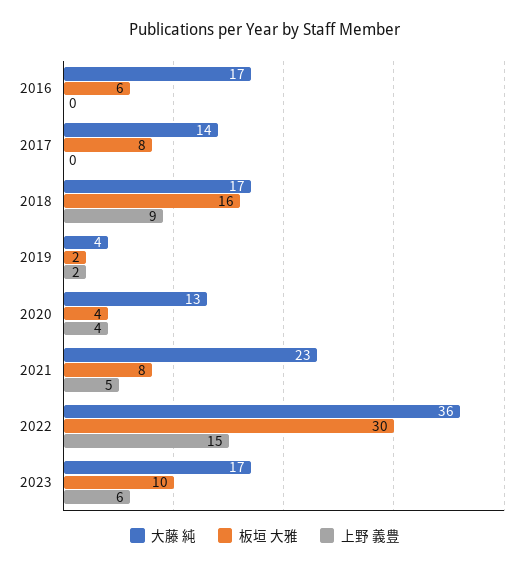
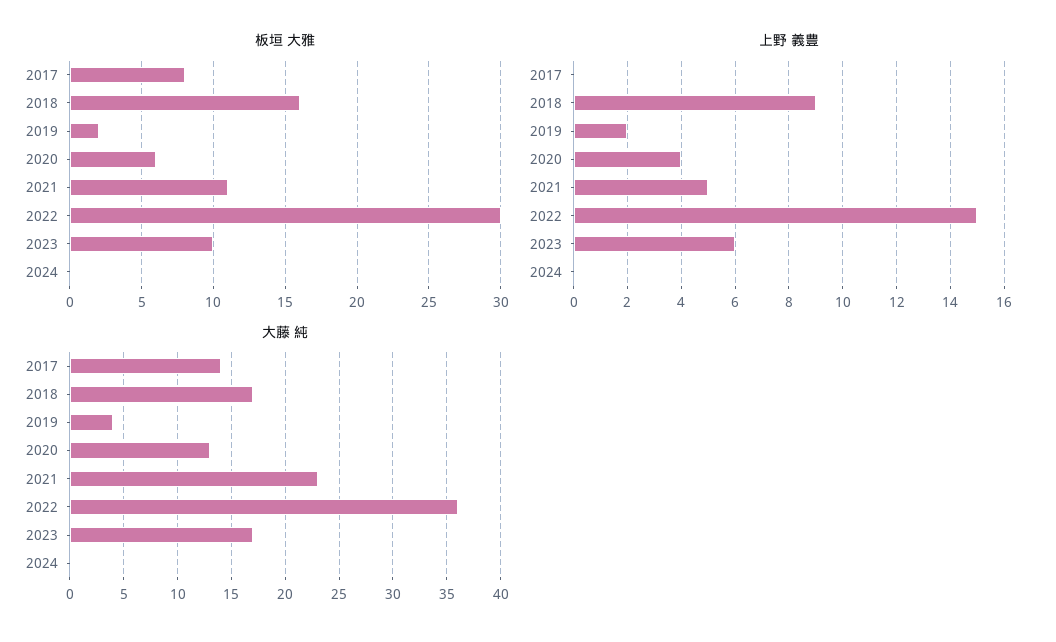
大藤 純, 2016: 17 -> none
板垣 大雅, 2016: 6 -> none
上野 義豊, 2016: 0 -> none
板垣 大雅, 2020: 4 -> 6
板垣 大雅, 2021: 8 -> 11
板垣 大雅, 2024: none -> 0
上野 義豊, 2024: none -> 0
大藤 純, 2024: none -> 0

